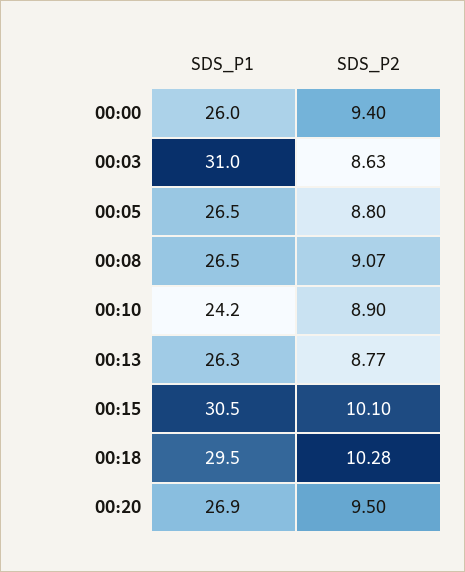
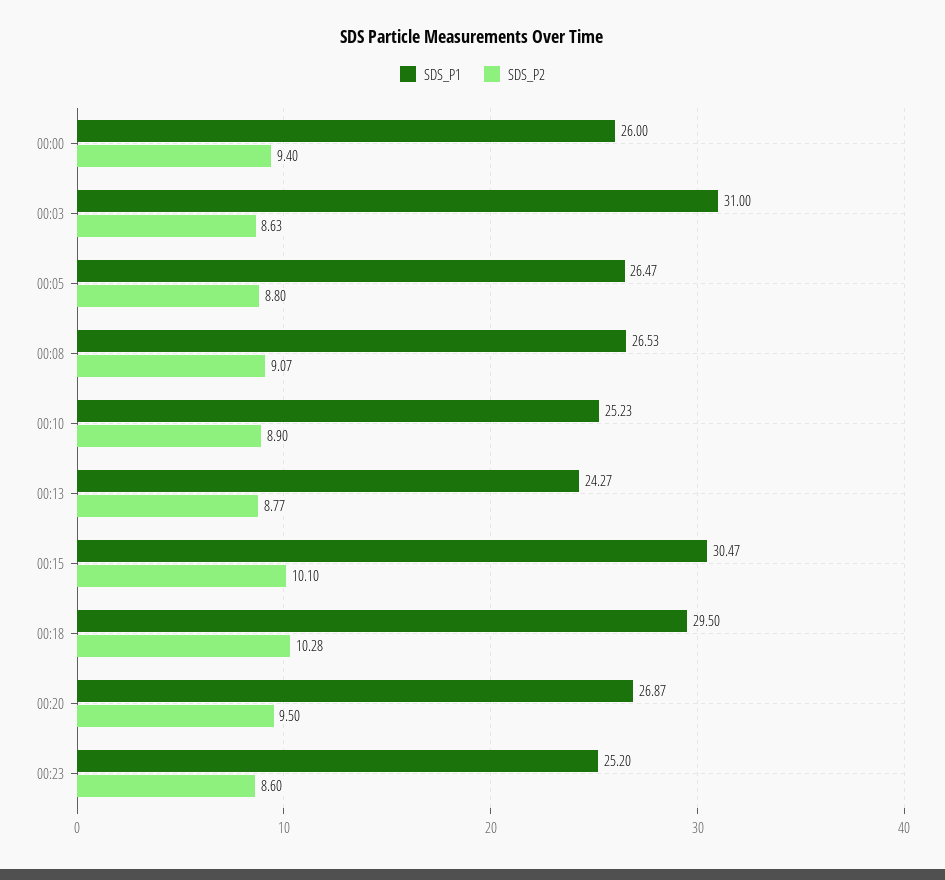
SDS_P1, 00:10: 24.2 -> 25.23
SDS_P1, 00:13: 26.3 -> 24.27
SDS_P1, 00:23: none -> 25.2
SDS_P2, 00:23: none -> 8.6

